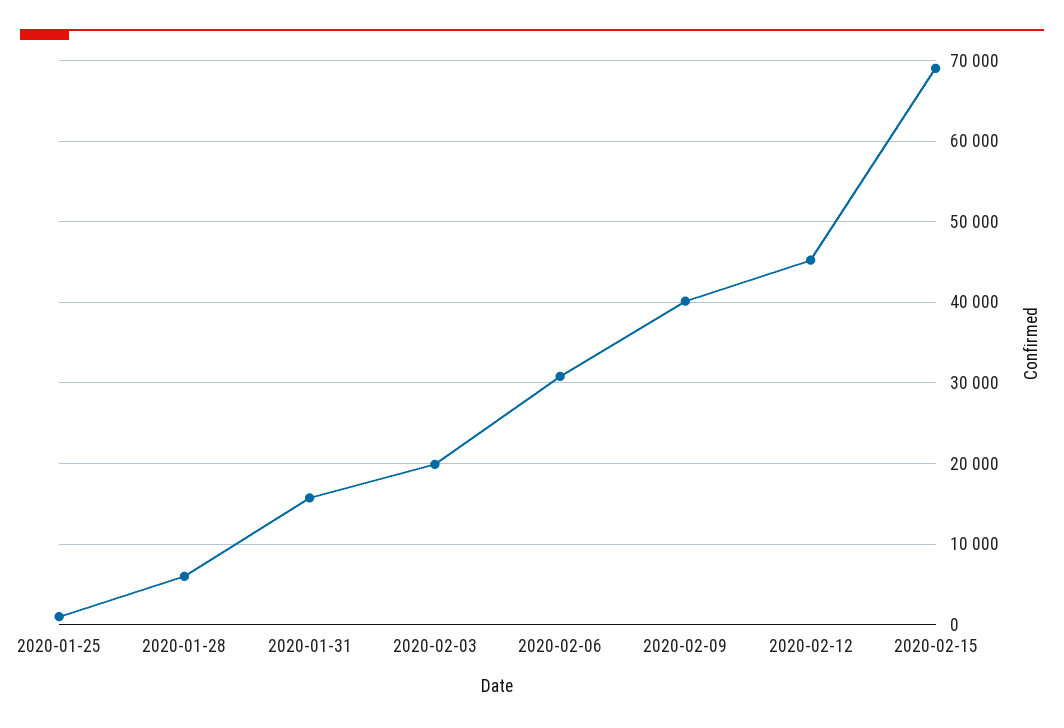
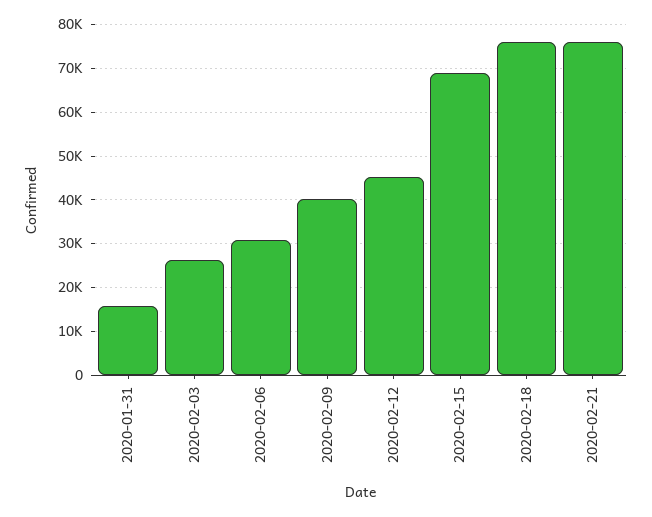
2020-01-25: 1000 -> none
2020-01-28: 6000 -> none
2020-02-03: 20000 -> 26000
2020-02-18: none -> 76000
2020-02-21: none -> 76000

